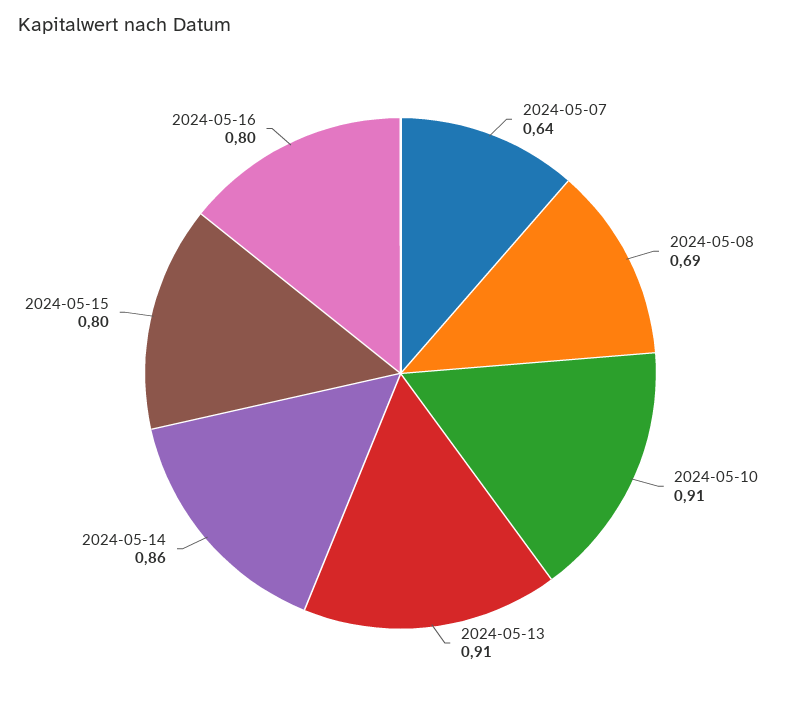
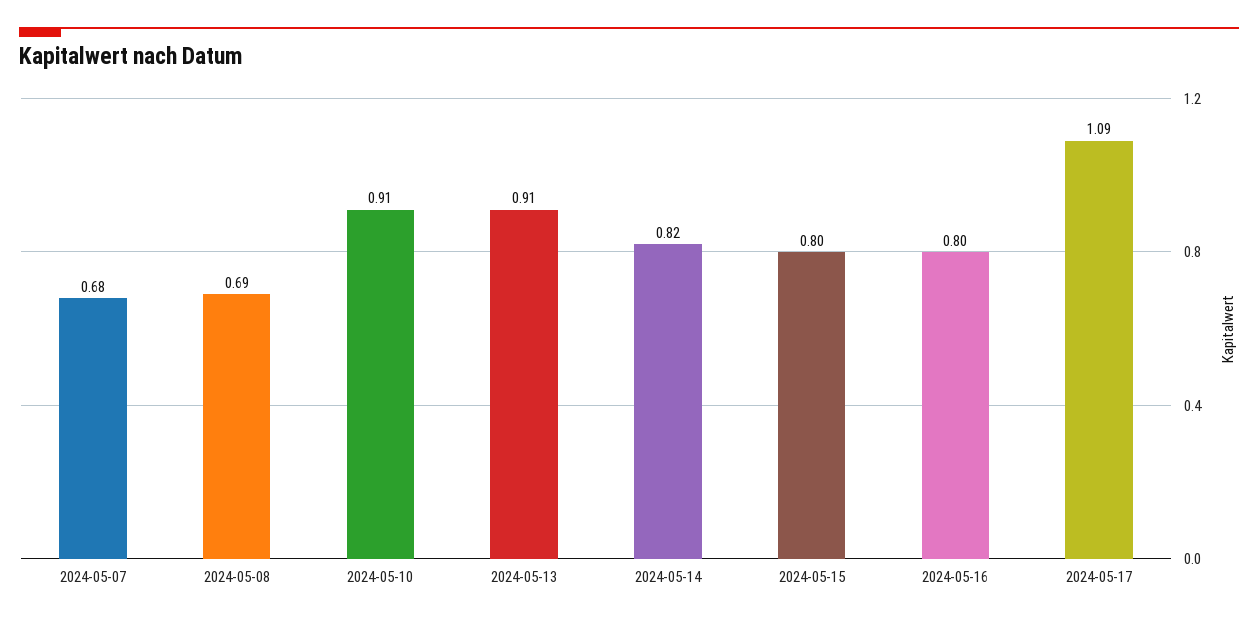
2024-05-07: 0.64 -> 0.68
2024-05-14: 0.86 -> 0.82
2024-05-17: none -> 1.09

